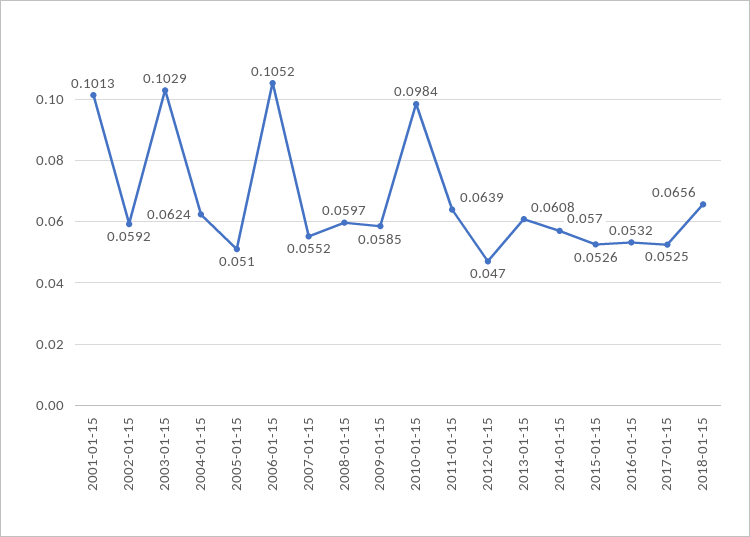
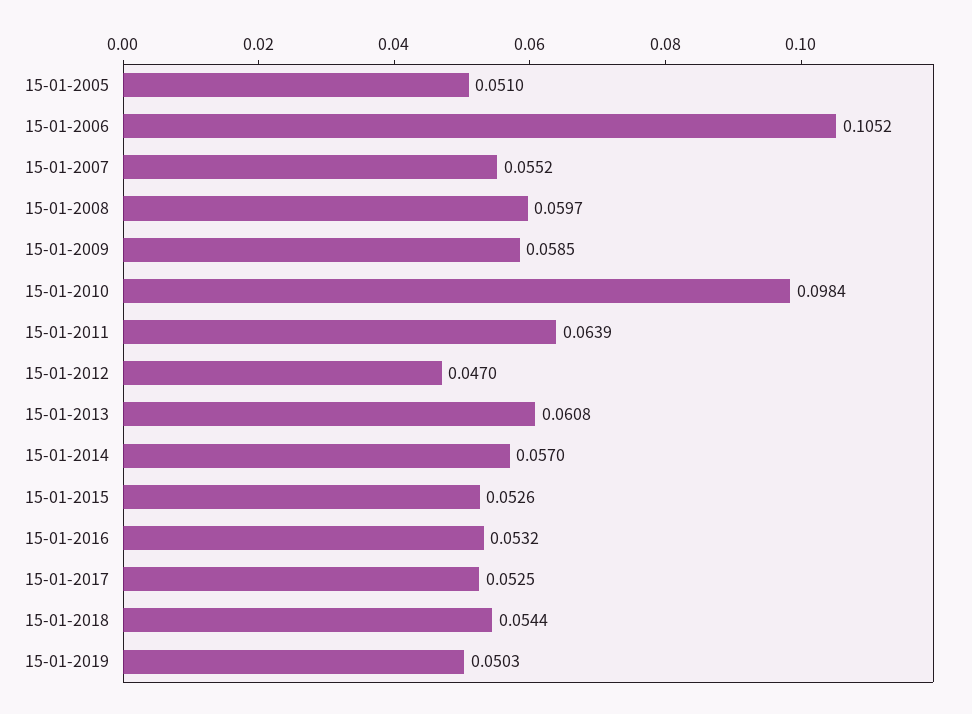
2001-01-15: 0.1013 -> none
2002-01-15: 0.0592 -> none
2003-01-15: 0.1029 -> none
2004-01-15: 0.0624 -> none
2018-01-15: 0.0656 -> 0.0544
15-01-2019: none -> 0.0503

